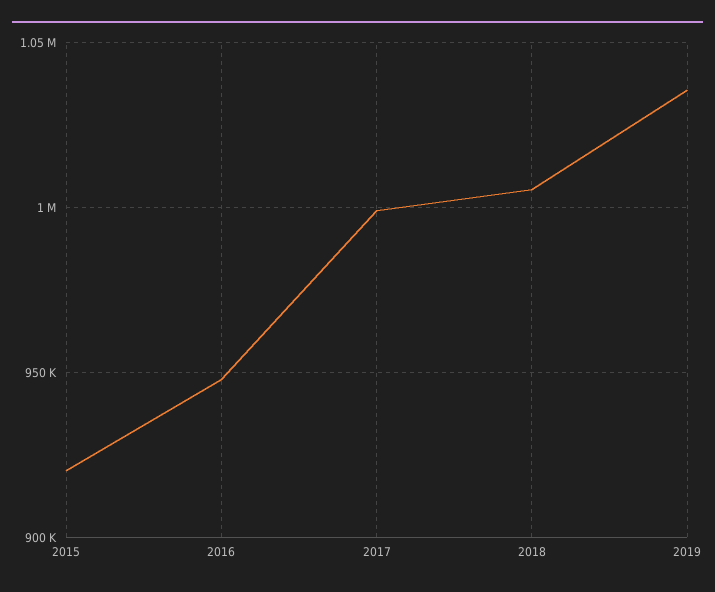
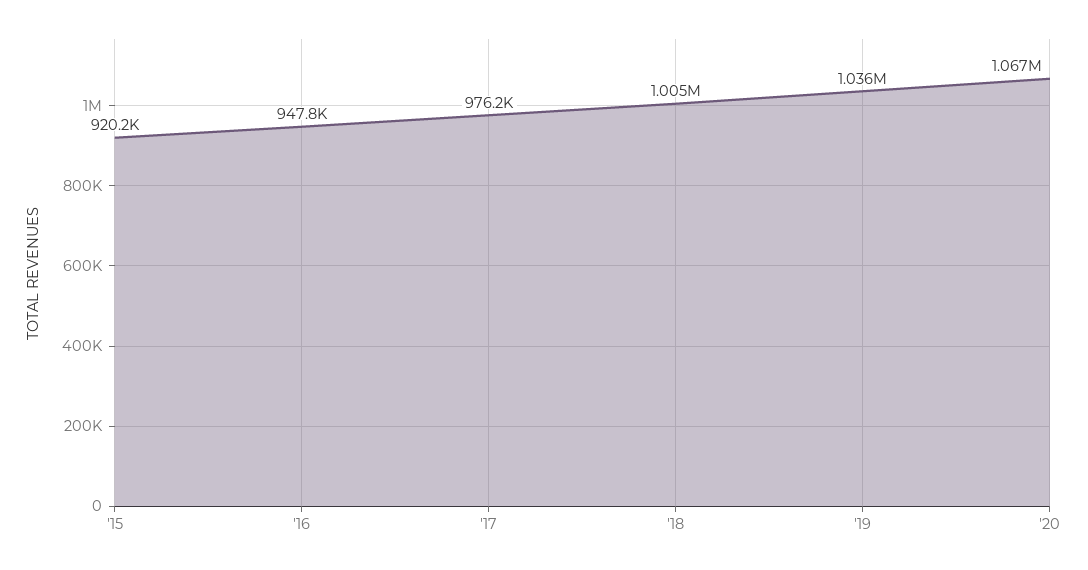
2017: 1000000 -> 976200
'20: none -> 1067000

